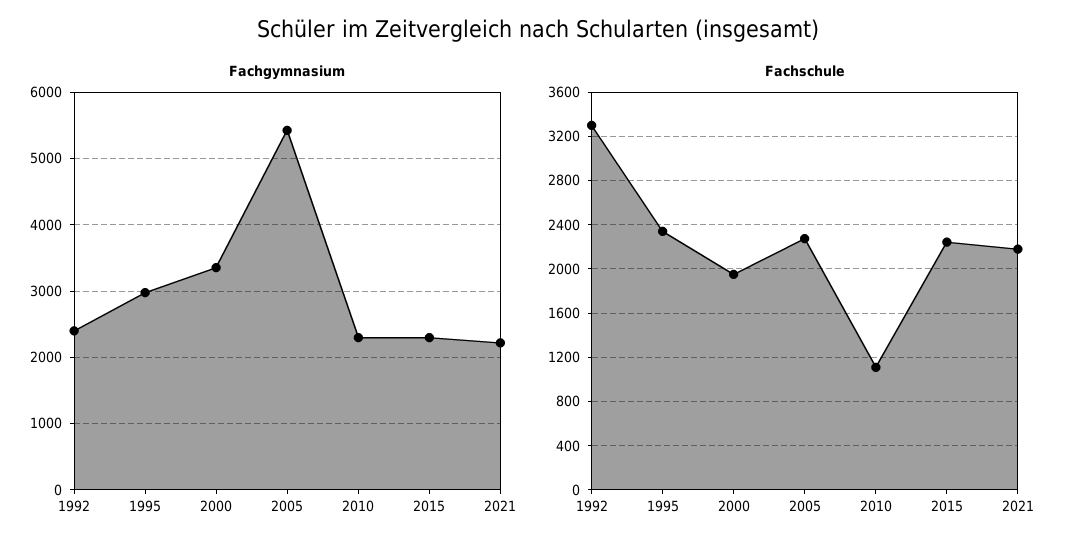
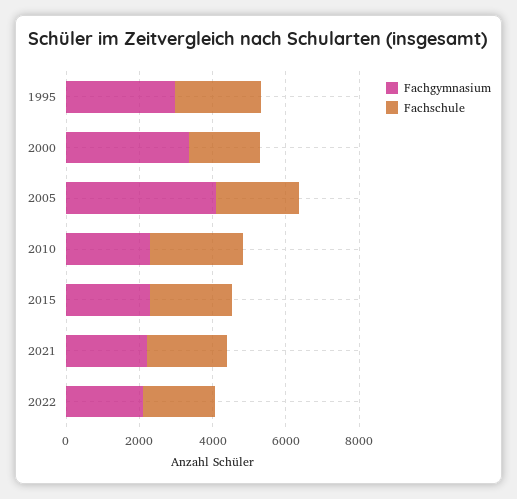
Fachgymnasium, 1992: 2400 -> none
Fachgymnasium, 2005: 5400 -> 4000
Fachschule, 1992: 3300 -> none
Fachschule, 2010: 1100 -> 2500
Fachgymnasium, 2022: none -> 2000
Fachschule, 2022: none -> 2000

